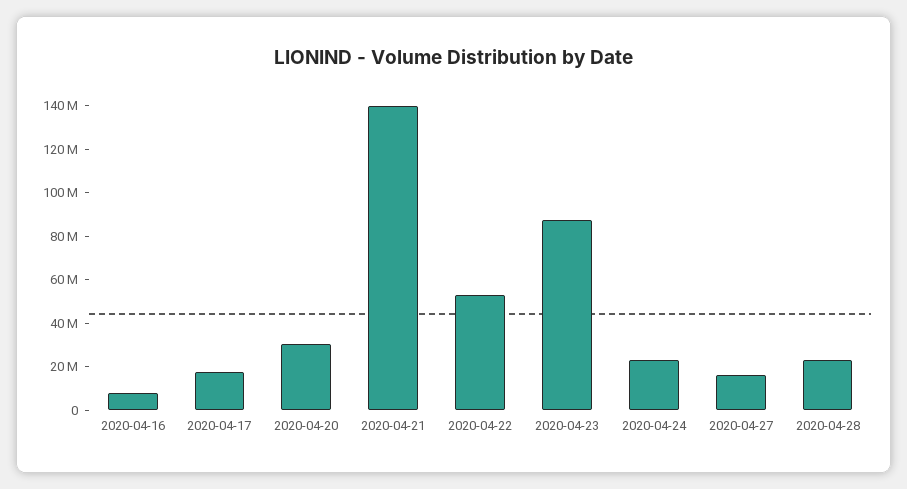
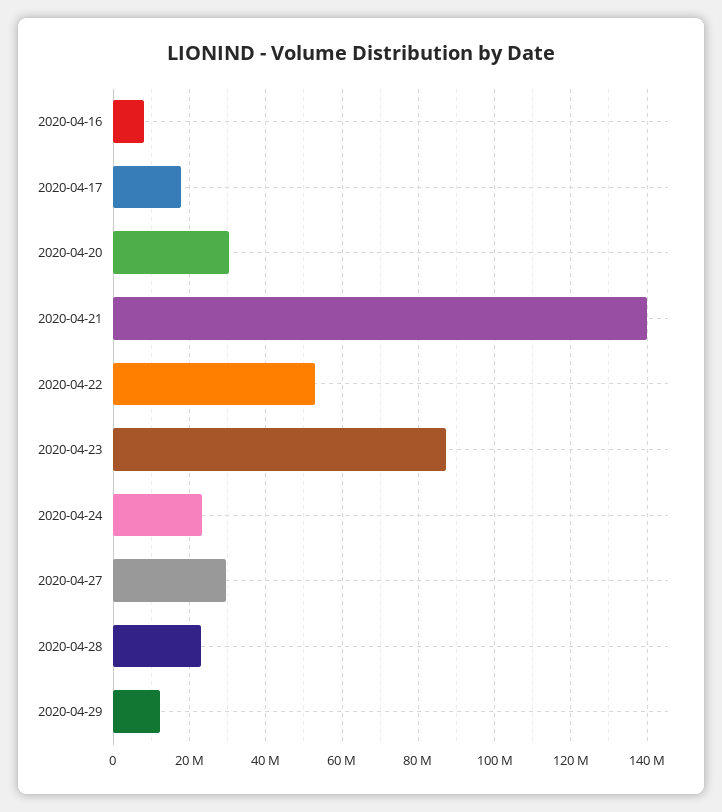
2020-04-27: 15000000 -> 30000000
2020-04-29: none -> 12000000

